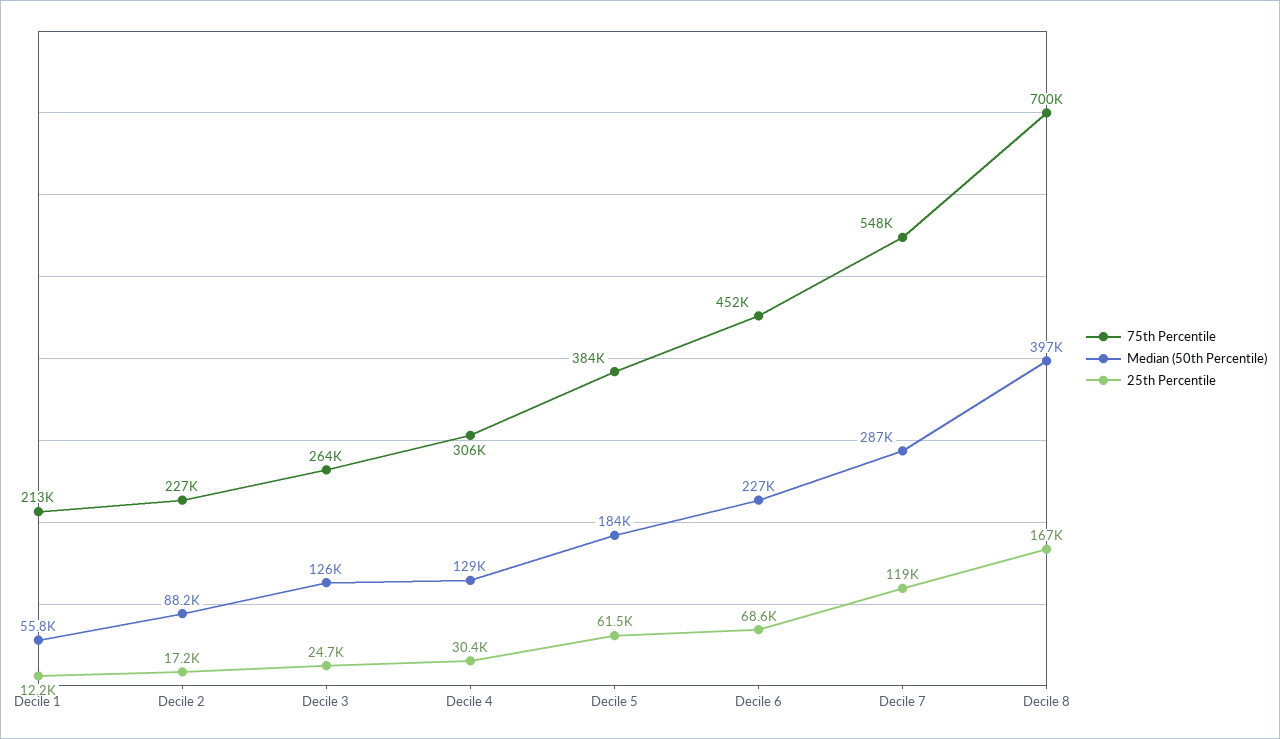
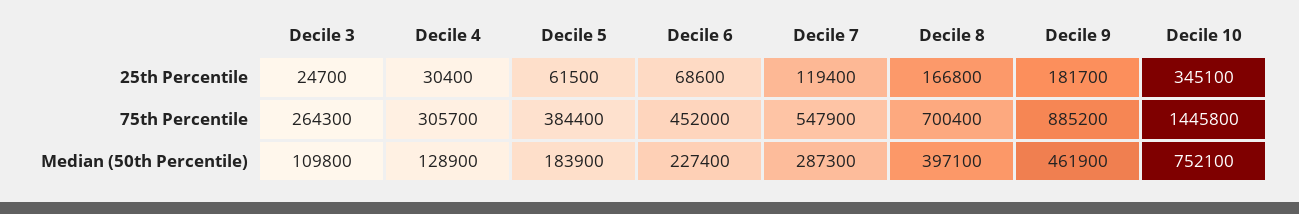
75th Percentile, Decile 1: 213000 -> none
Median (50th Percentile), Decile 1: 55800 -> none
25th Percentile, Decile 1: 12200 -> none
75th Percentile, Decile 2: 227000 -> none
Median (50th Percentile), Decile 2: 88200 -> none
25th Percentile, Decile 2: 17200 -> none
Median (50th Percentile), Decile 3: 126000 -> 109800
25th Percentile, Decile 9: none -> 181700
25th Percentile, Decile 10: none -> 345100
75th Percentile, Decile 9: none -> 885200
75th Percentile, Decile 10: none -> 1445800
Median (50th Percentile), Decile 9: none -> 461900
Median (50th Percentile), Decile 10: none -> 752100

